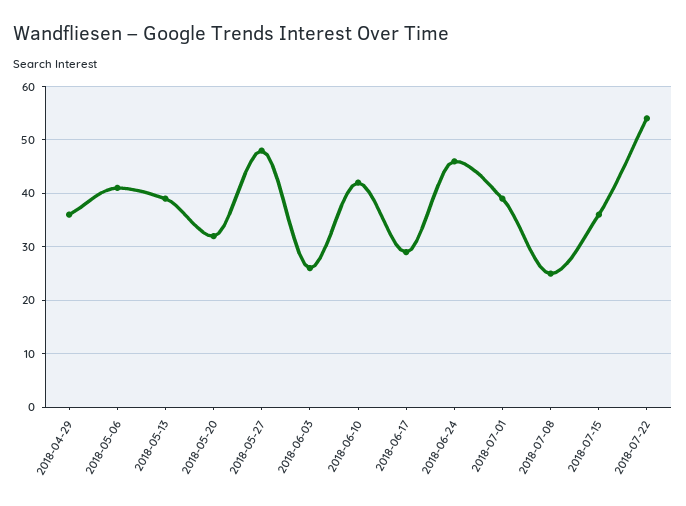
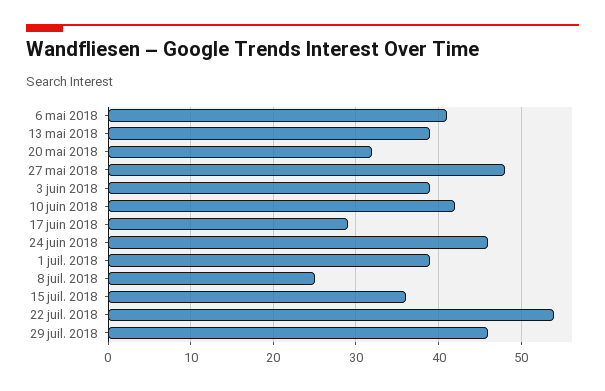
2018-04-29: 35 -> none
2018-06-03: 25 -> 39
29 juil. 2018: none -> 46

